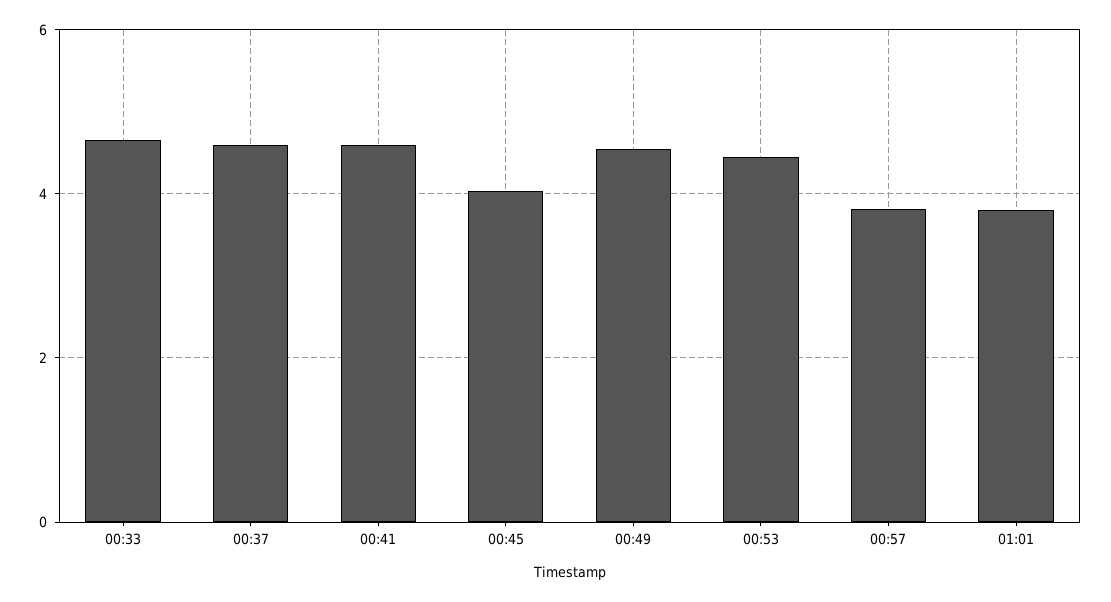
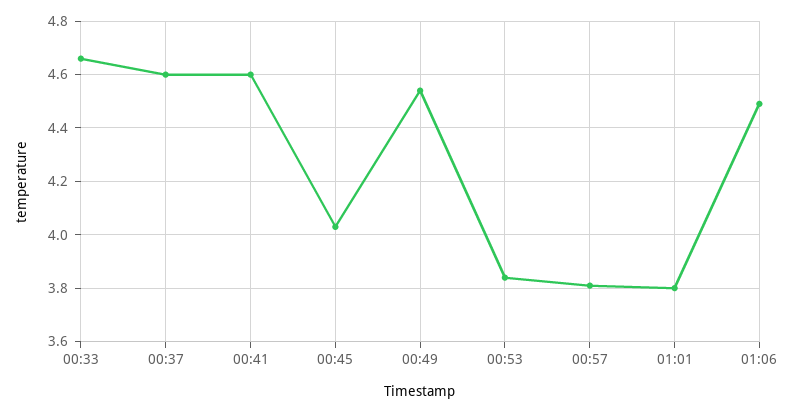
00:53: 4.4 -> 3.85
01:06: none -> 4.5

